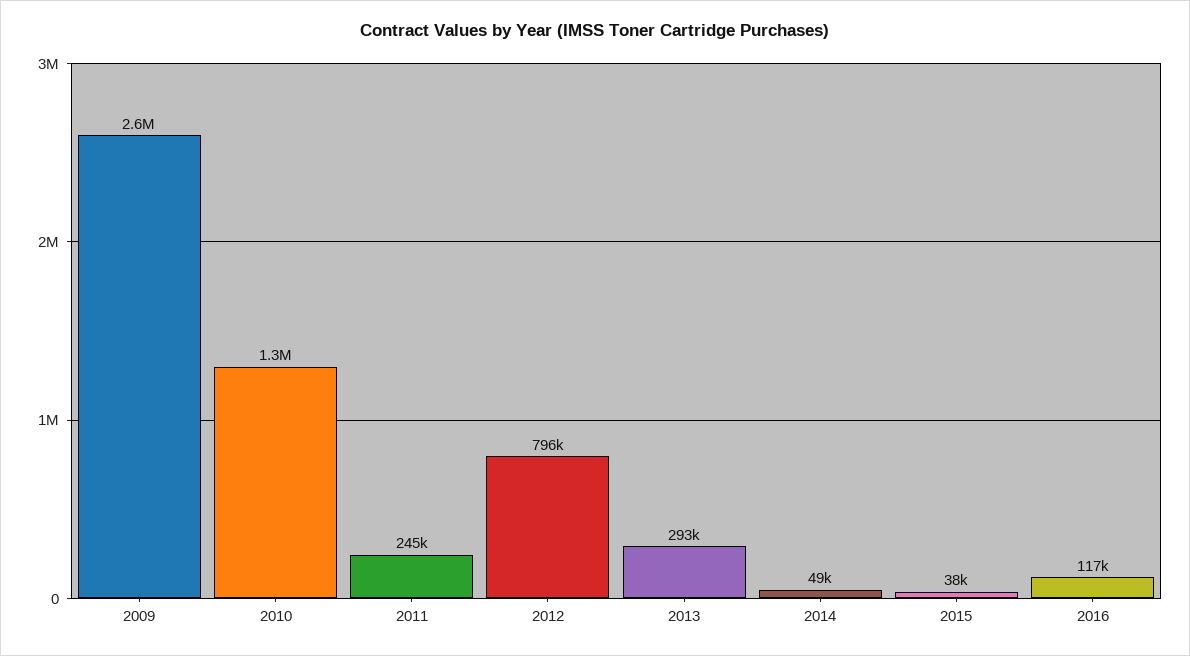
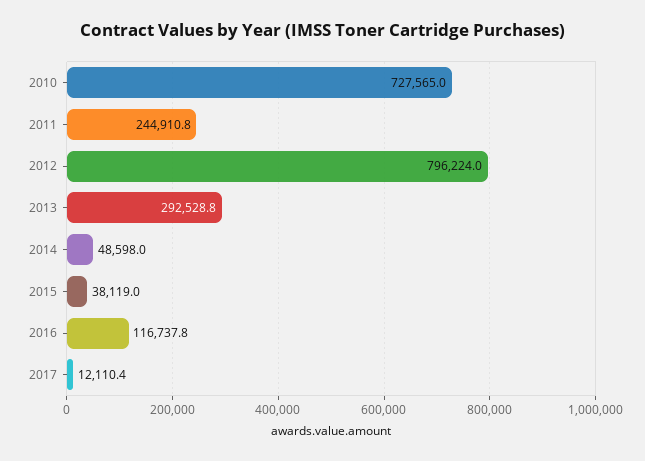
2009: 2600000 -> none
2010: 1300000 -> 727565
2017: none -> 12110.4

